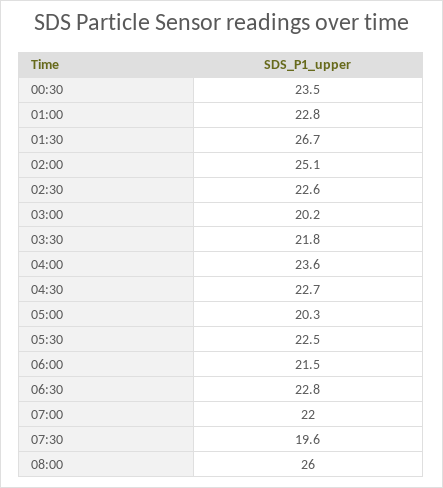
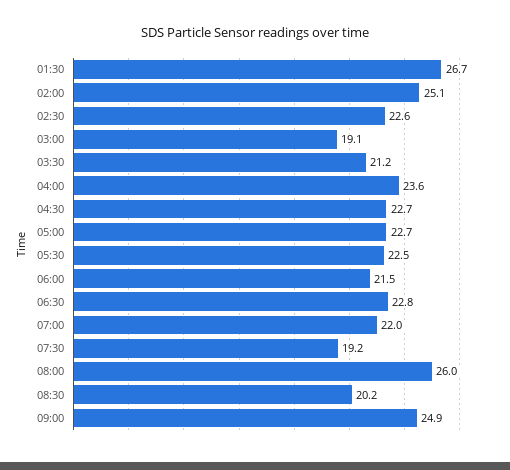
00:30: 23.5 -> none
01:00: 22.8 -> none
03:00: 20.2 -> 19.1
03:30: 21.8 -> 21.2
05:00: 20.3 -> 22.7
07:30: 19.6 -> 19.2
08:30: none -> 20.2
09:00: none -> 24.9

